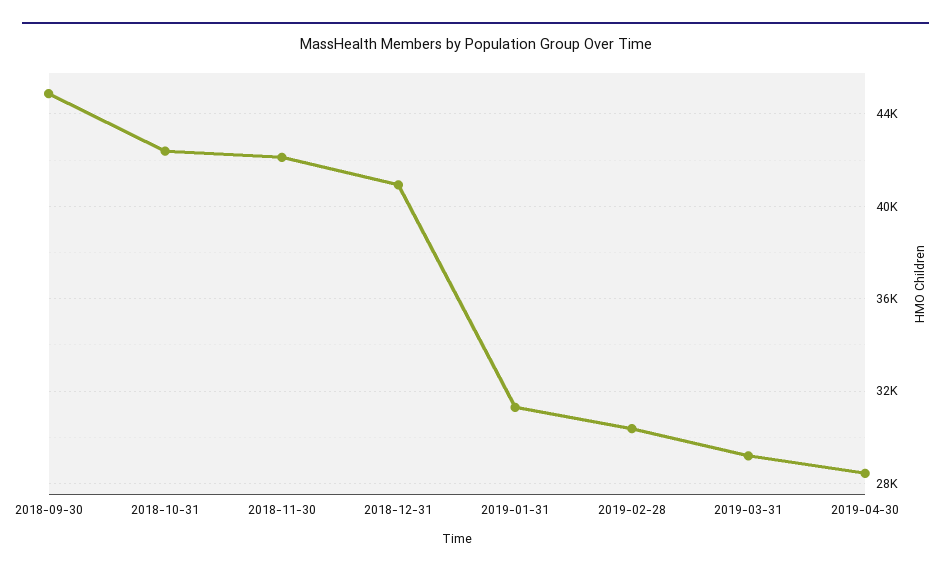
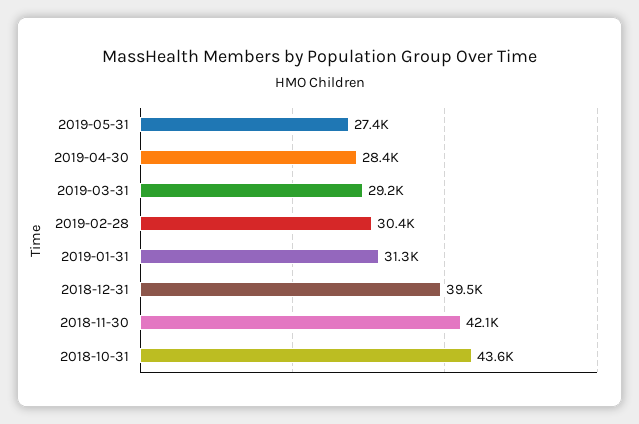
2018-09-30: 45000 -> none
2018-10-31: 42500 -> 43600
2018-12-31: 41000 -> 39500
2019-05-31: none -> 27400

